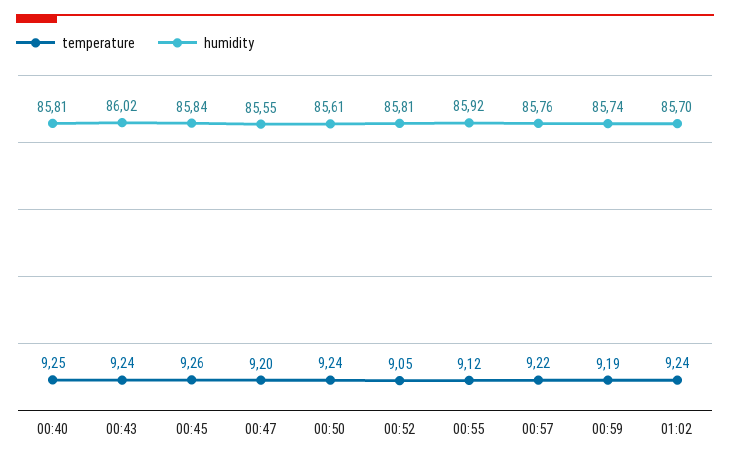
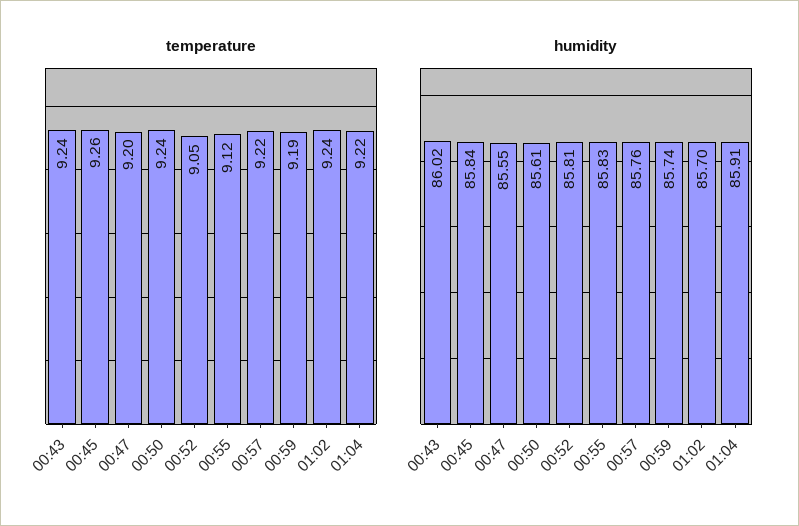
temperature, 00:40: 9.25 -> none
humidity, 00:40: 85.81 -> none
humidity, 00:55: 85.92 -> 85.83
temperature, 01:04: none -> 9.22
humidity, 01:04: none -> 85.91

